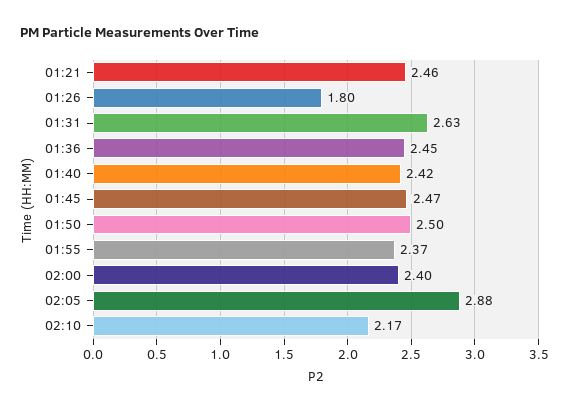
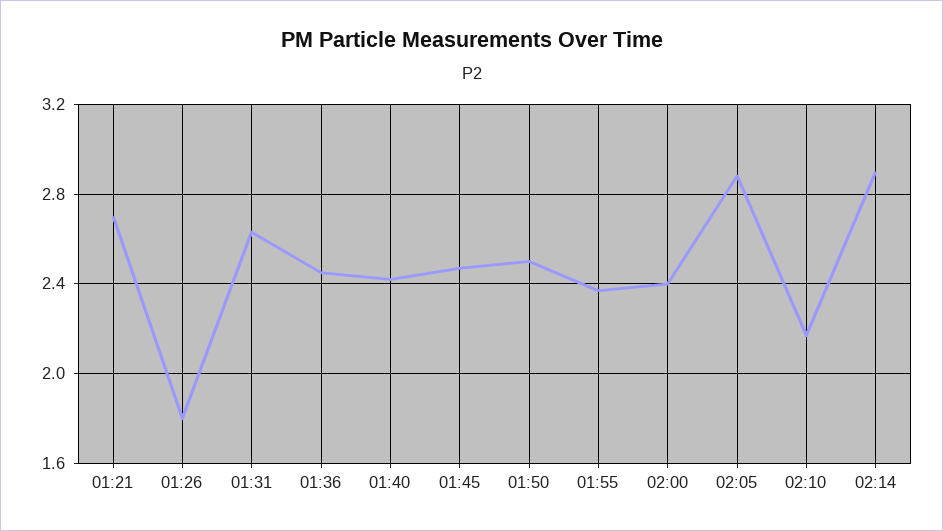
01:21: 2.46 -> 2.7
02:14: none -> 2.9

